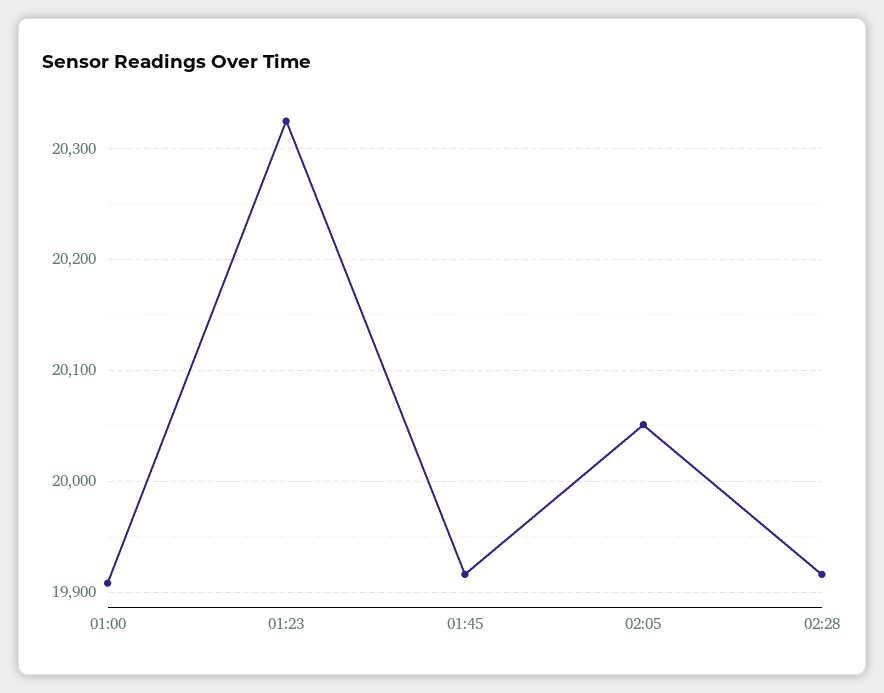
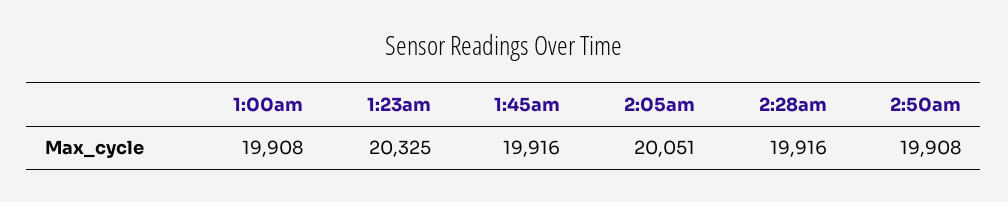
2:50am: none -> 19908

